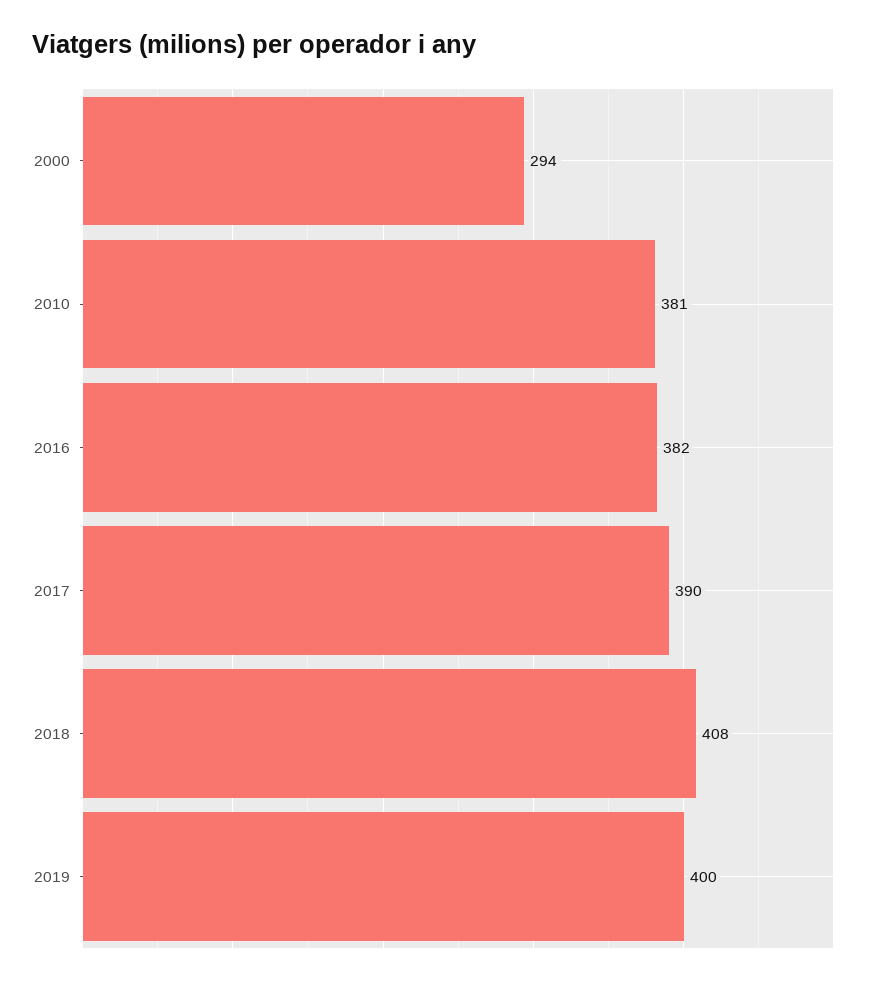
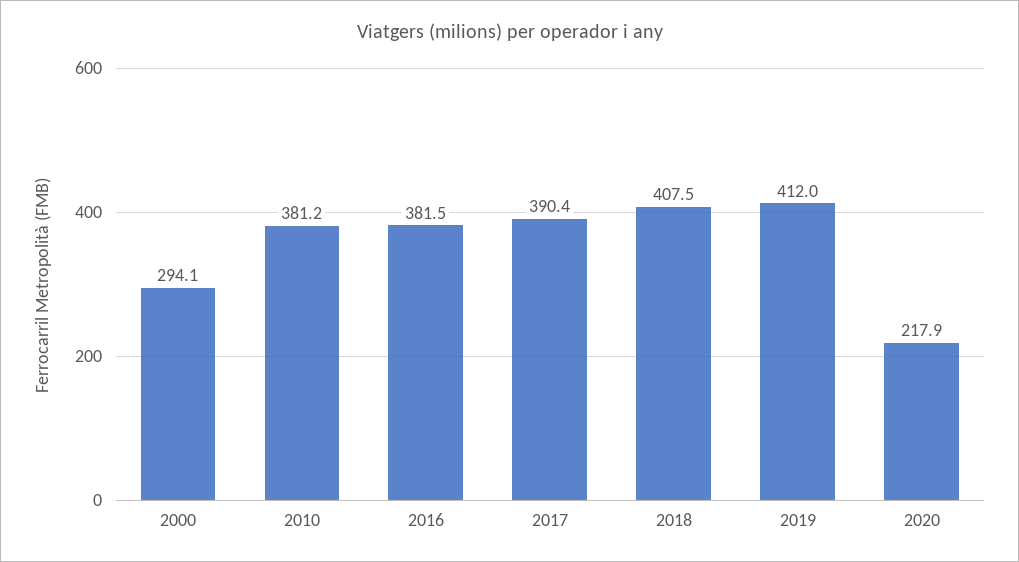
2019: 400 -> 412
2020: none -> 217.9

